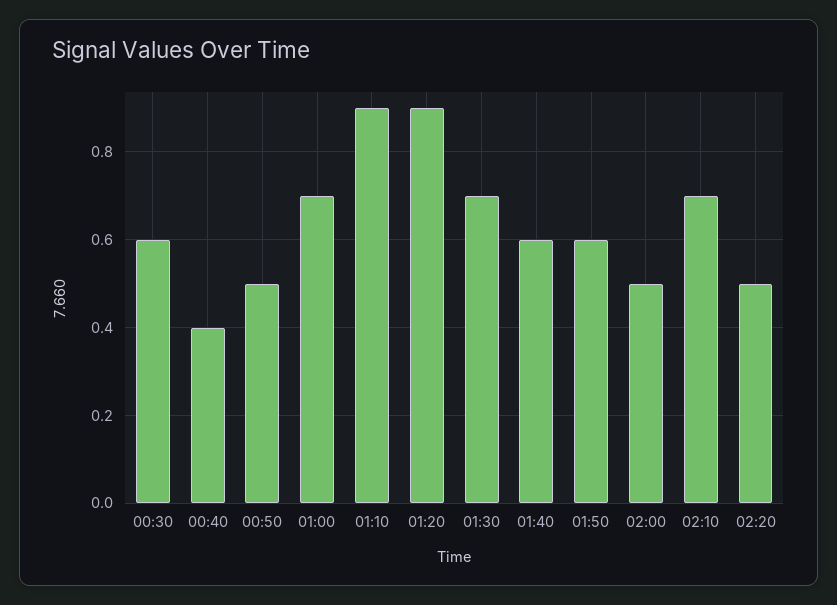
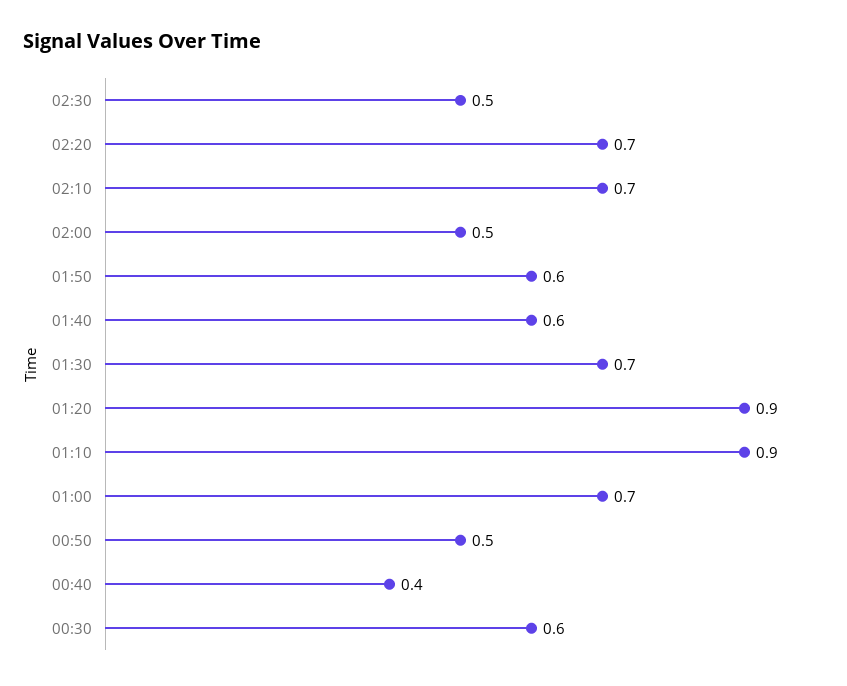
02:20: 0.5 -> 0.7
02:30: none -> 0.5

